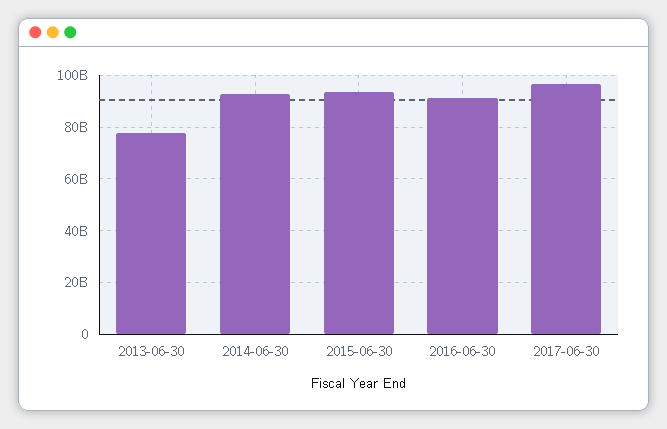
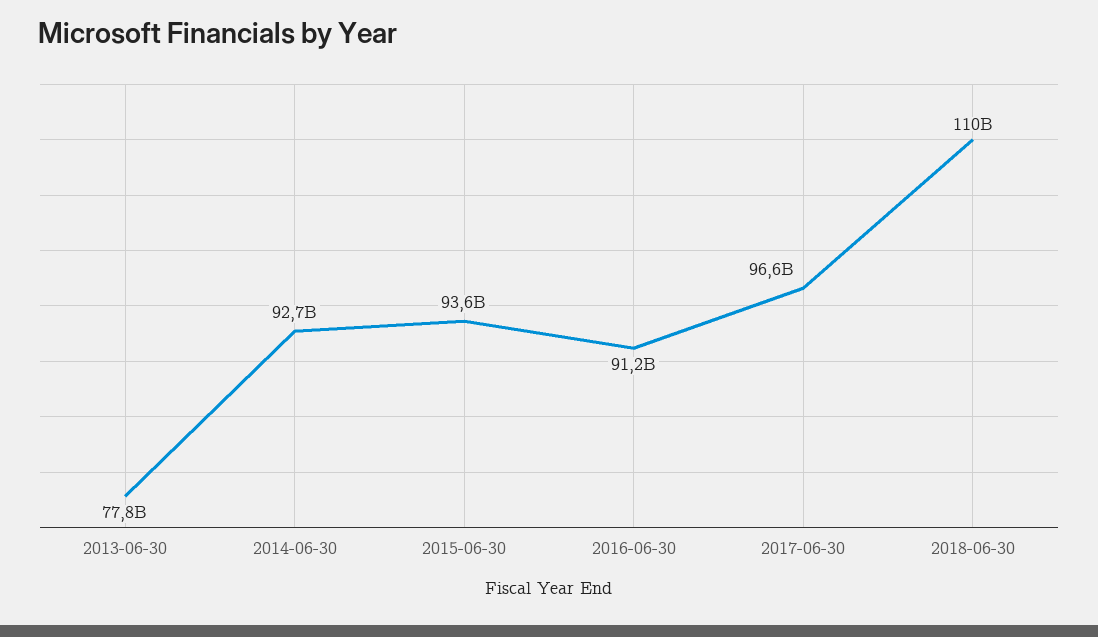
2018-06-30: none -> 110000000000

